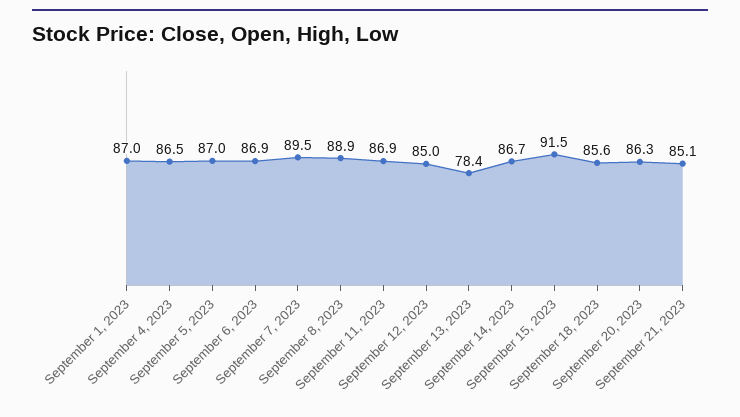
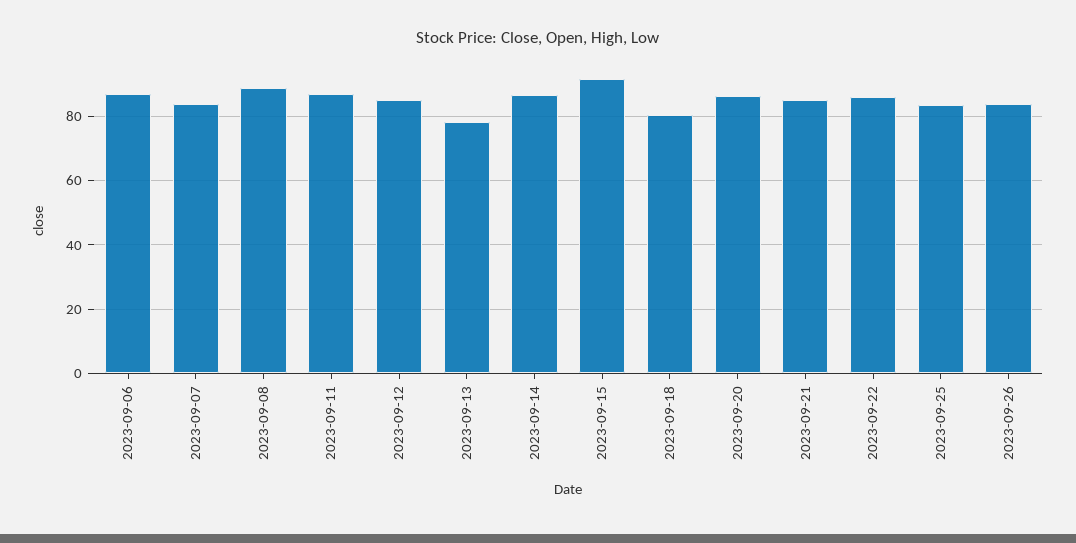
September 1, 2023: 87 -> none
September 4, 2023: 86.5 -> none
September 5, 2023: 87 -> none
September 7, 2023: 89.5 -> 84
September 18, 2023: 85.6 -> 80
2023-09-22: none -> 86
2023-09-25: none -> 84
2023-09-26: none -> 84

